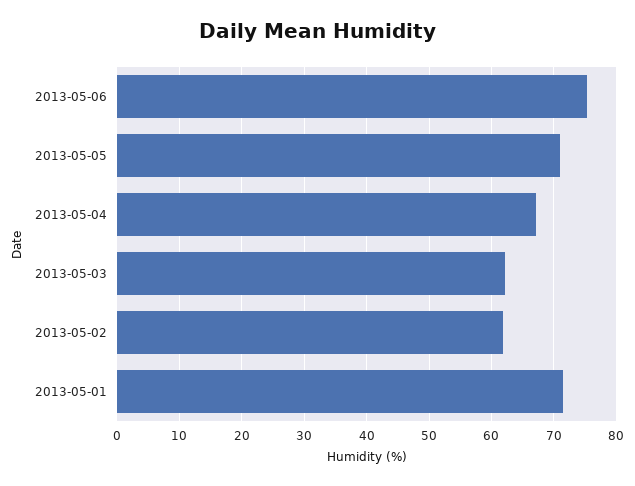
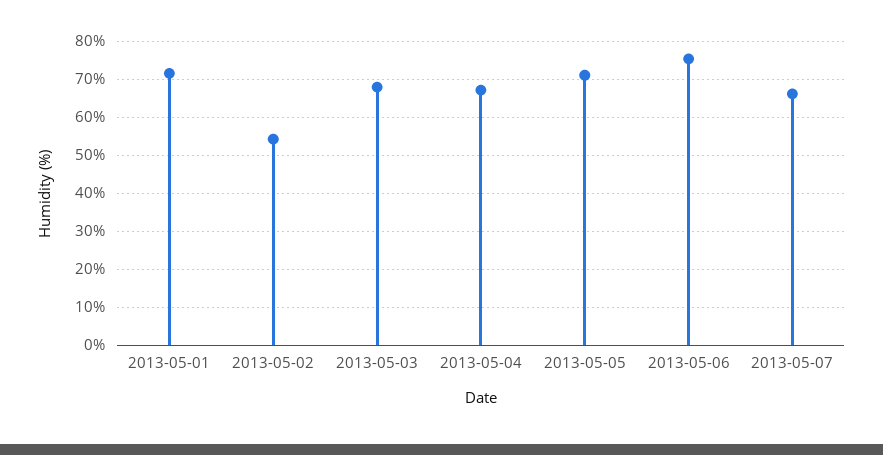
2013-05-03: 62 -> 68
2013-05-02: 62 -> 54
2013-05-07: none -> 66

